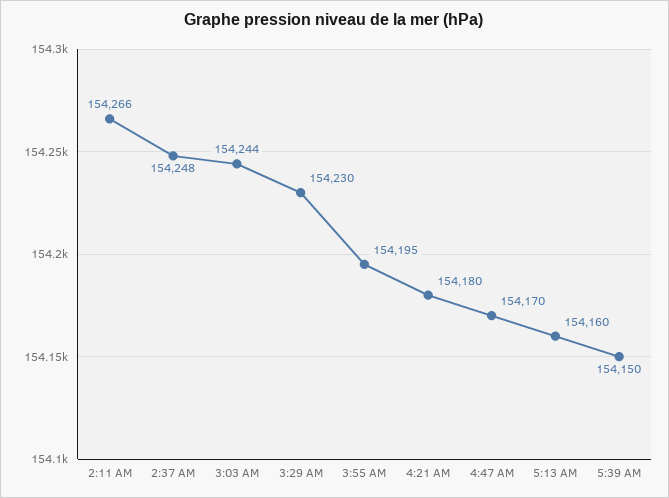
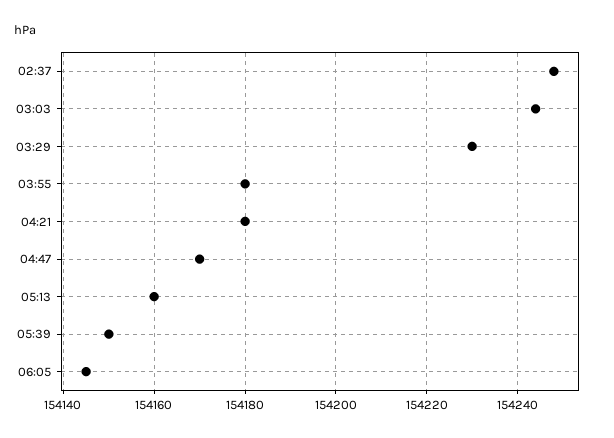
2:11 AM: 154266 -> none
3:55 AM: 154195 -> 154180
06:05: none -> 154145

